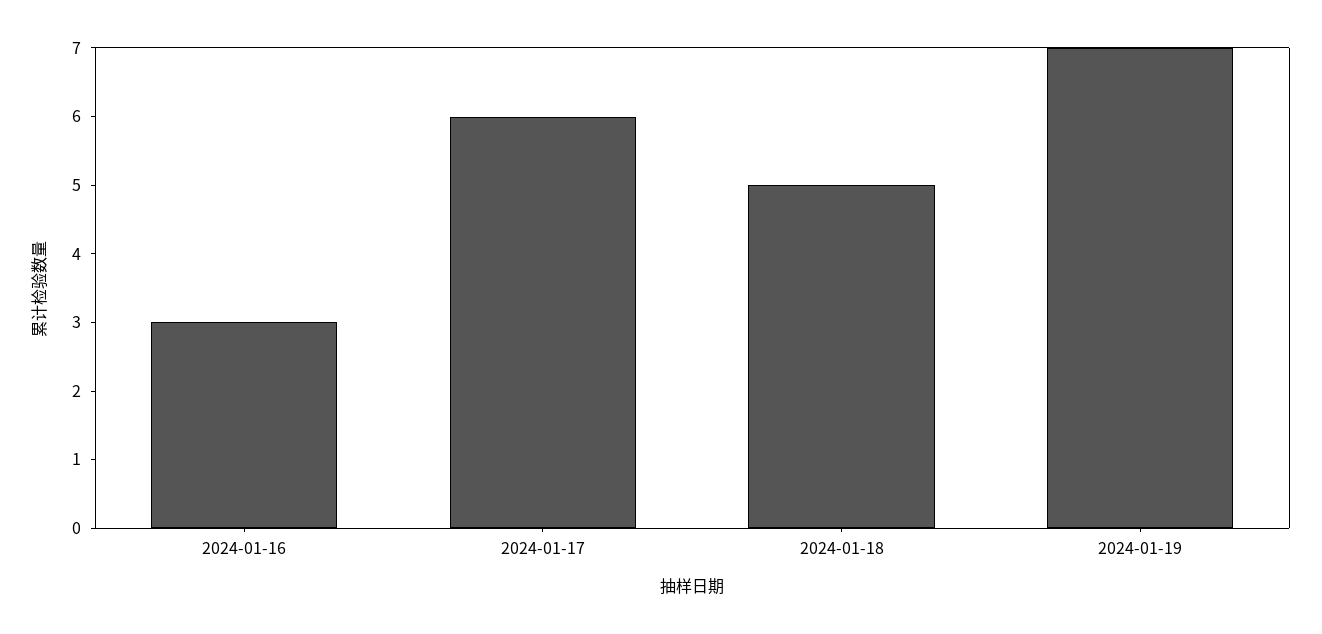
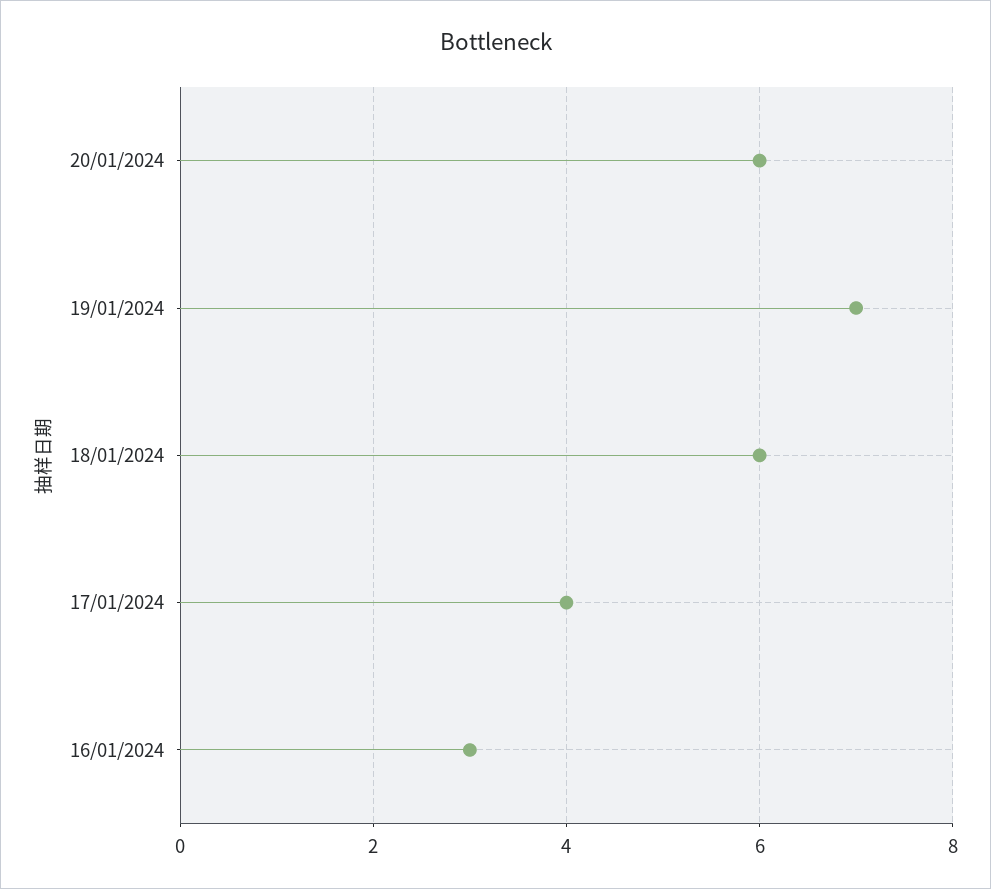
2024-01-17: 6 -> 4
2024-01-18: 5 -> 6
20/01/2024: none -> 6

